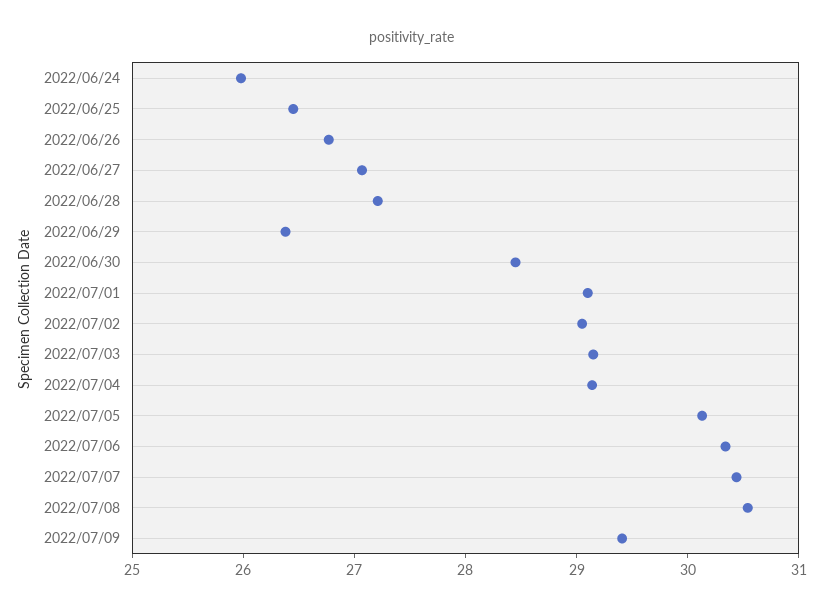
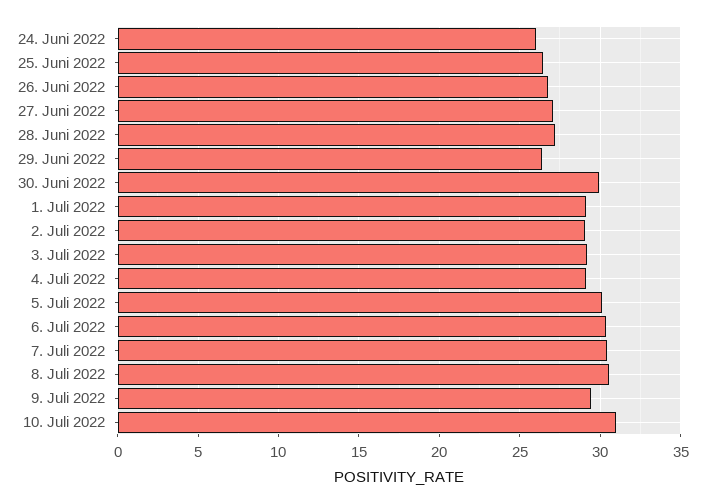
2022/06/30: 28.4 -> 30
10. Juli 2022: none -> 31

